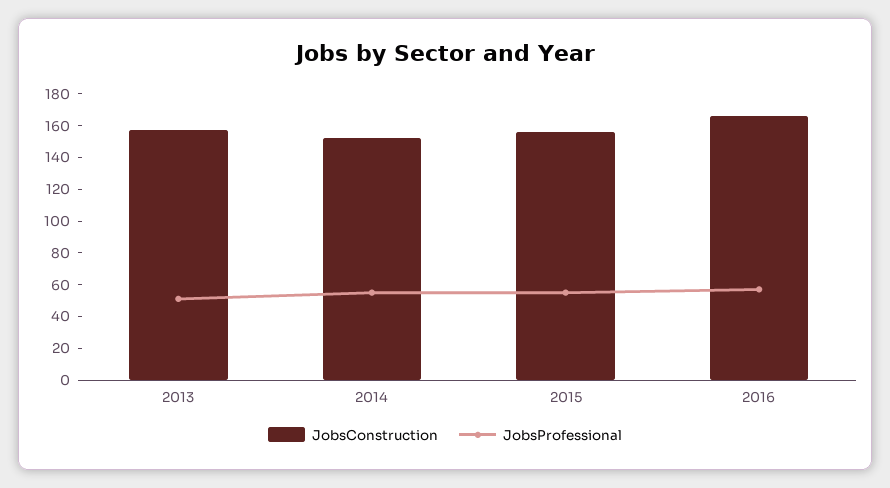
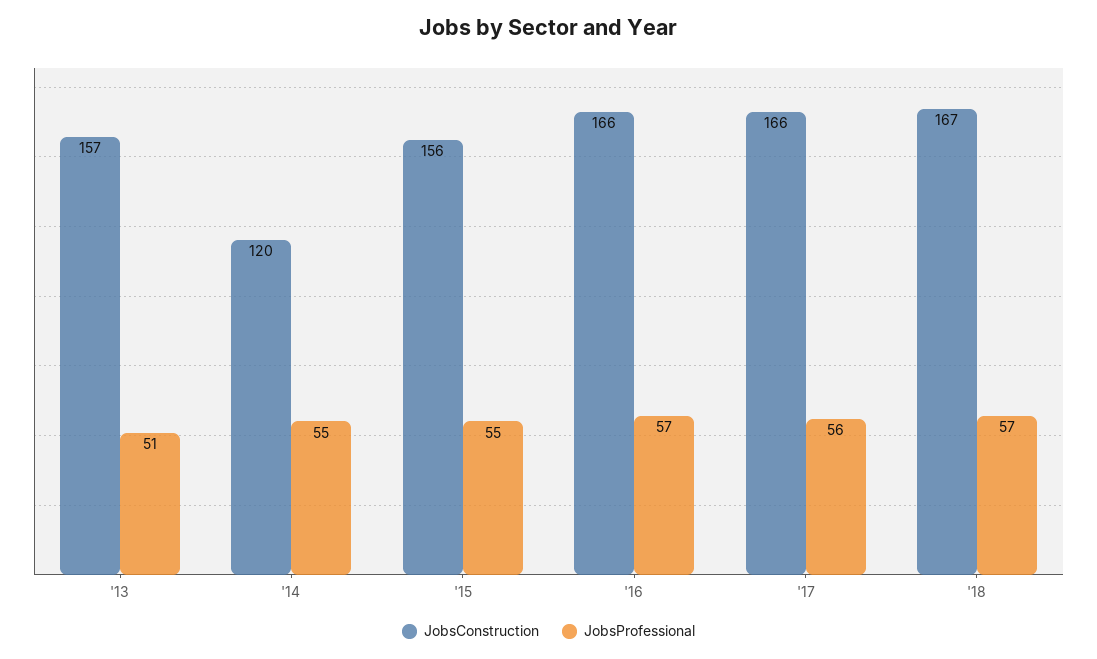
JobsConstruction, 2014: 150 -> 120
JobsConstruction, '17: none -> 166
JobsProfessional, '17: none -> 56
JobsConstruction, '18: none -> 167
JobsProfessional, '18: none -> 57

